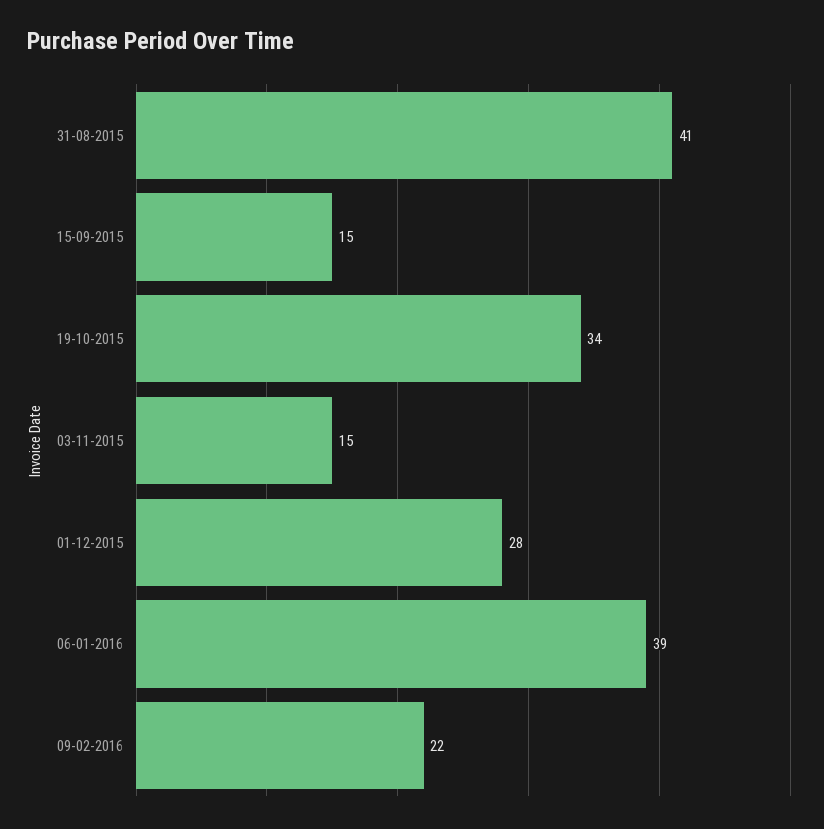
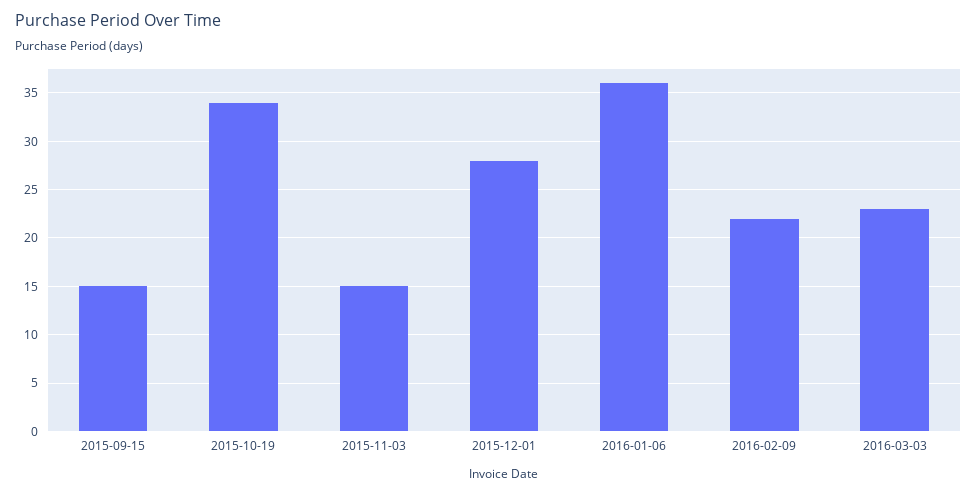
31-08-2015: 41 -> none
06-01-2016: 39 -> 36
2016-03-03: none -> 23

